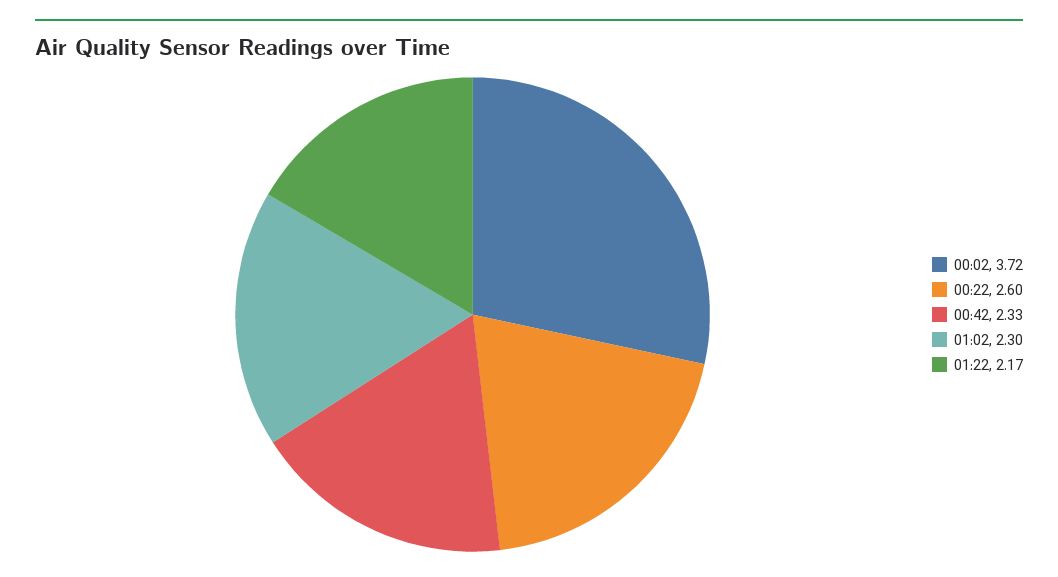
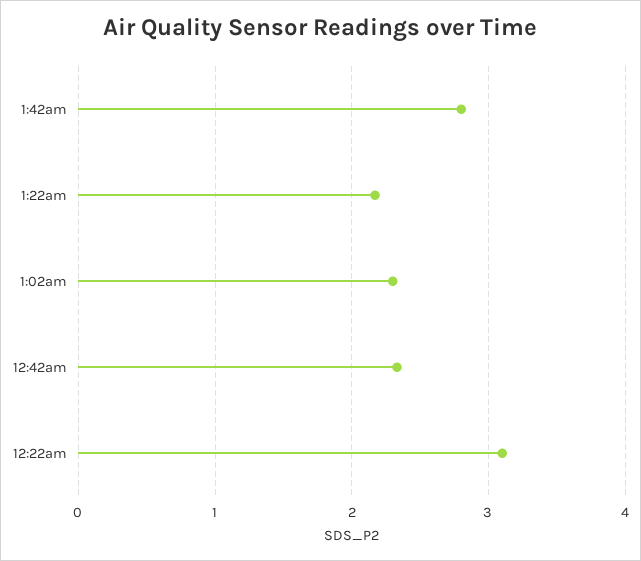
00:02: 3.72 -> none
00:22: 2.6 -> 3.1
1:42am: none -> 2.8

